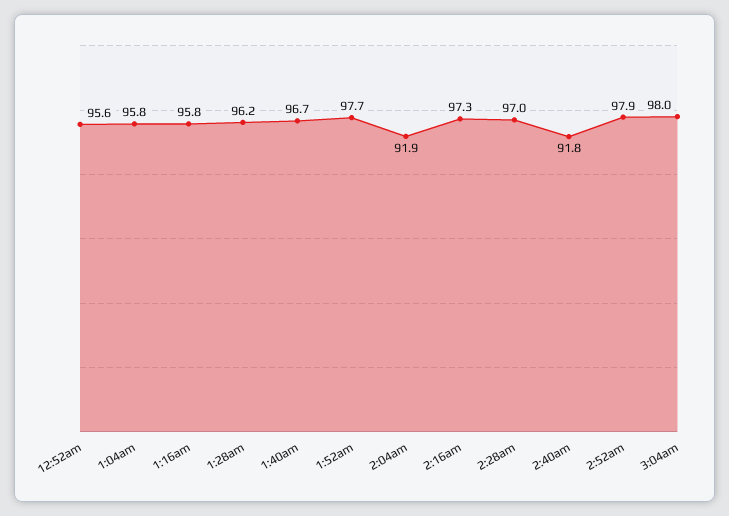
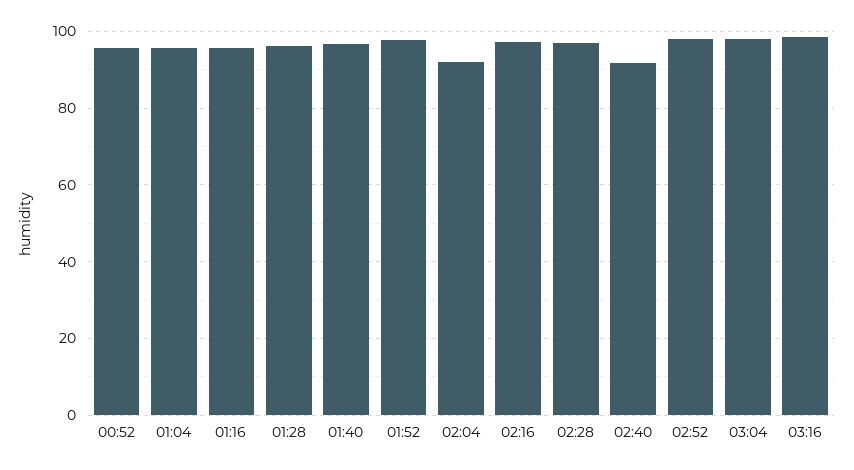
03:16: none -> 98

